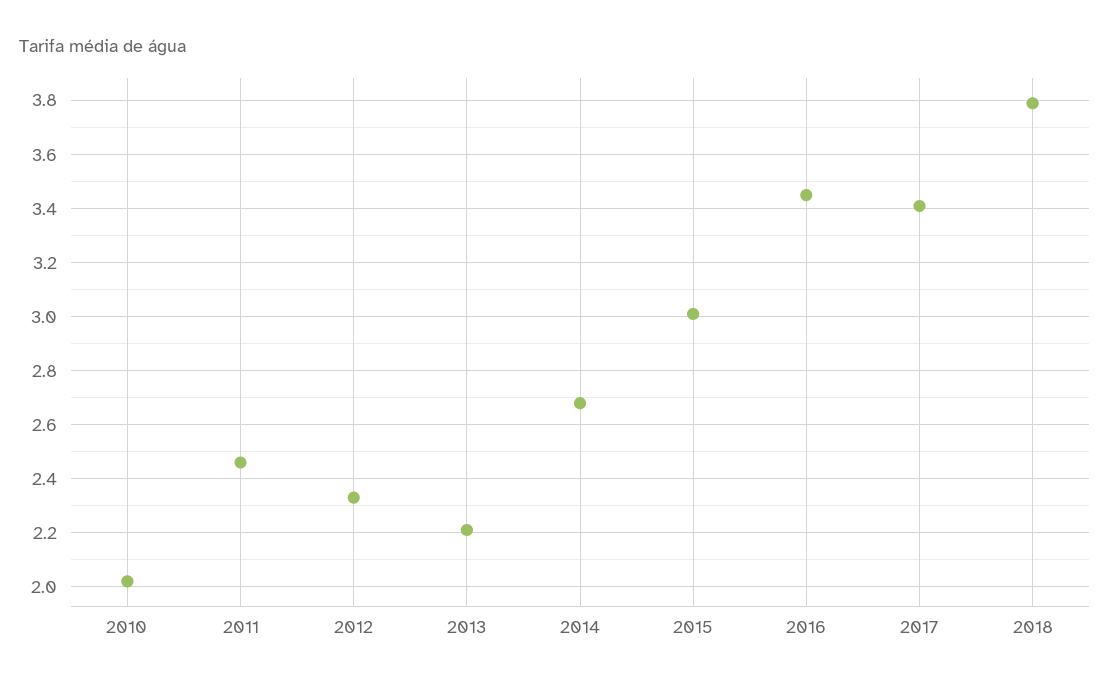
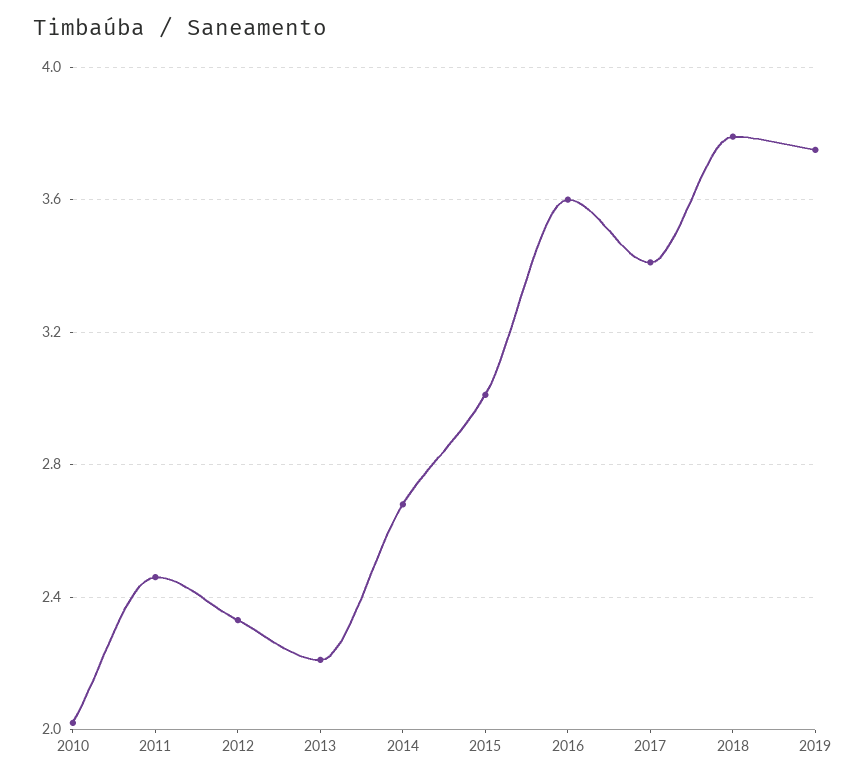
2016: 3.45 -> 3.6
2019: none -> 3.75

